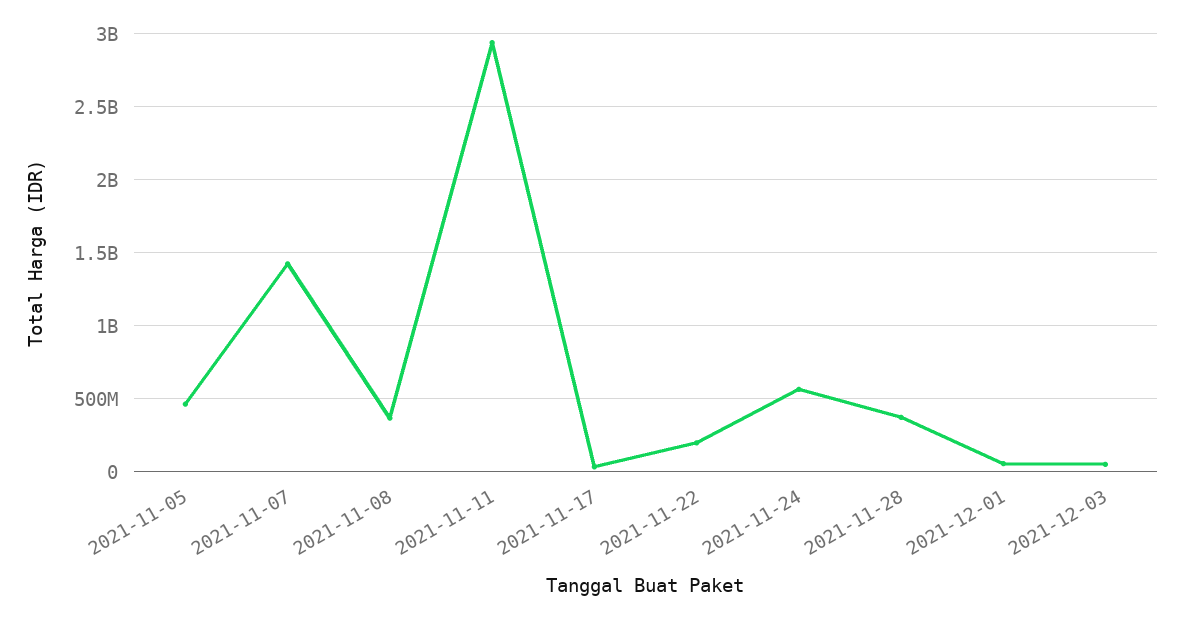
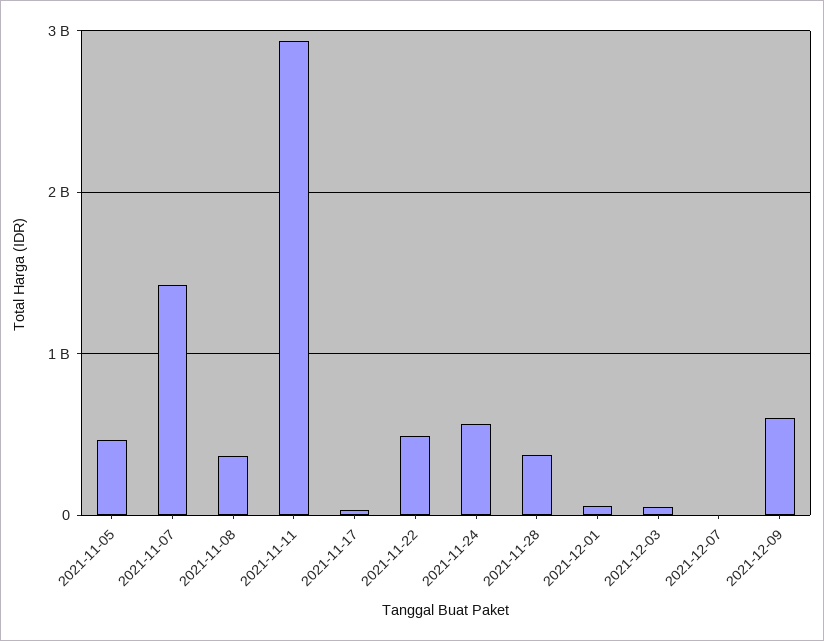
2021-11-22: 200000000 -> 500000000
2021-12-07: none -> 0
2021-12-09: none -> 600000000

